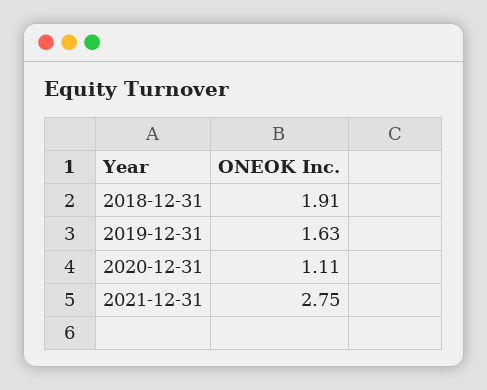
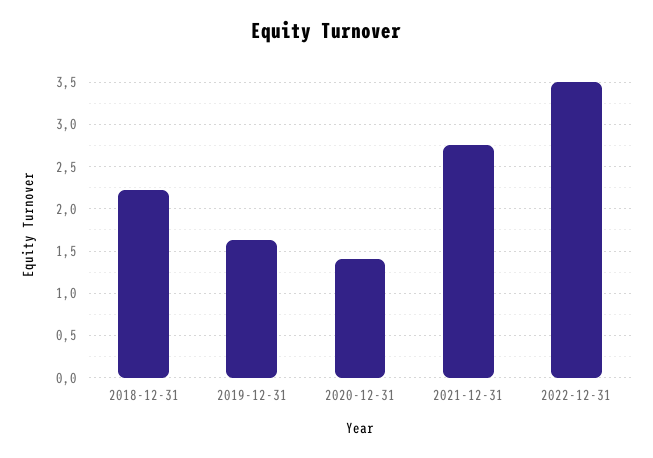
2018-12-31: 1.91 -> 2.2
2020-12-31: 1.11 -> 1.4
2022-12-31: none -> 3.5

